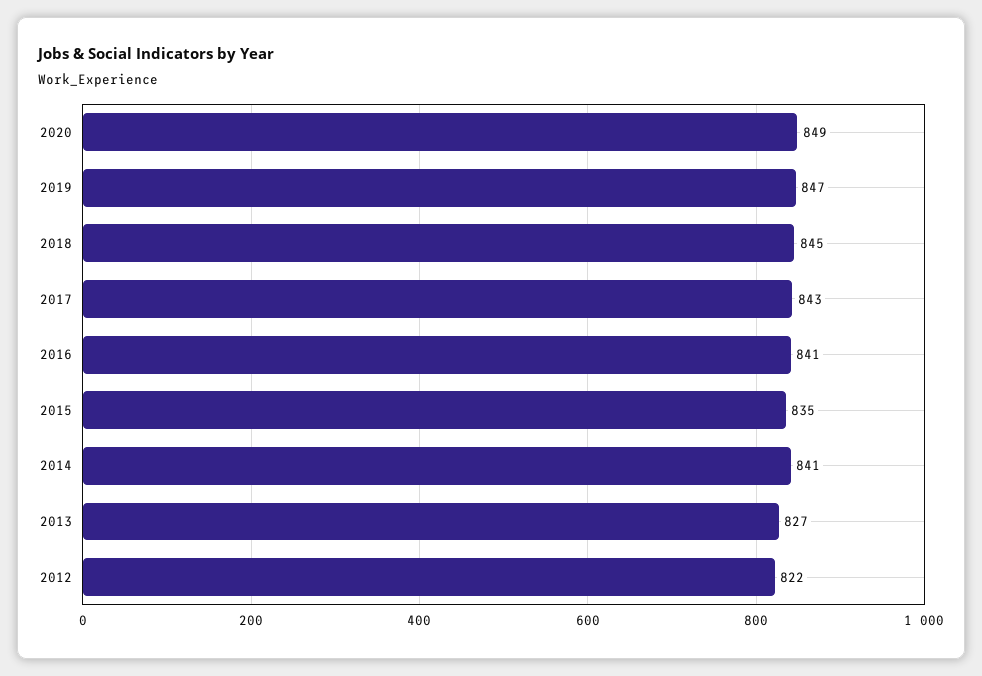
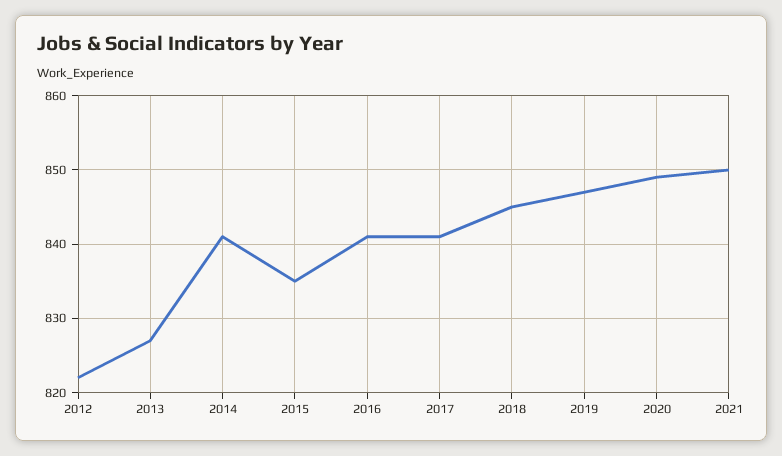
2017: 843 -> 841
2021: none -> 850

